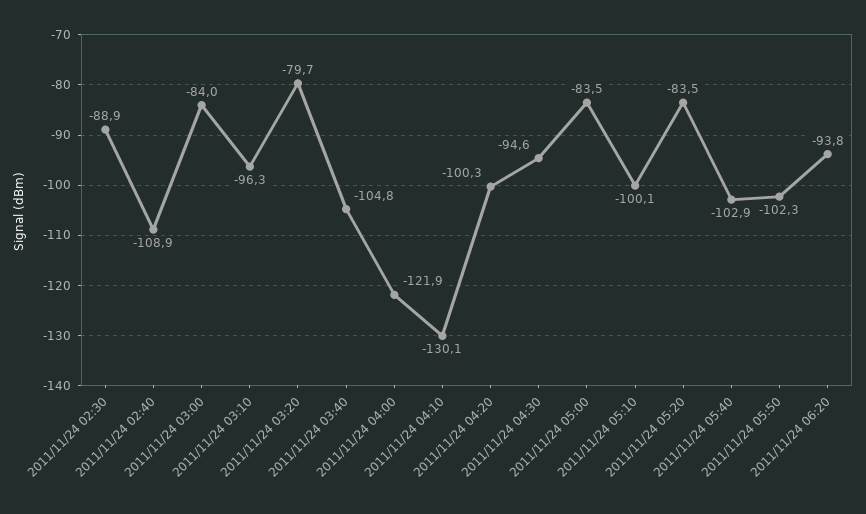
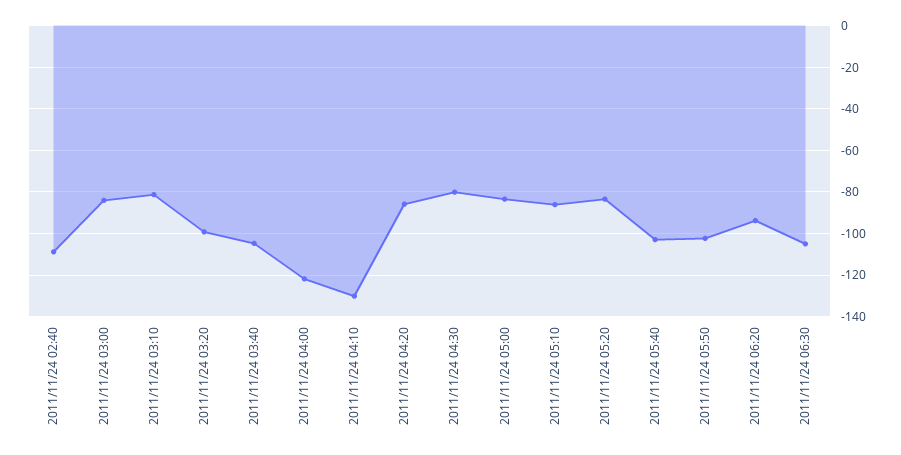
2011/11/24 02:30: -88.9 -> none
2011/11/24 03:10: -96.3 -> -80
2011/11/24 03:20: -79.7 -> -100
2011/11/24 04:20: -100.3 -> -85
2011/11/24 04:30: -94.6 -> -80
2011/11/24 05:10: -100.1 -> -85
2011/11/24 06:30: none -> -105

